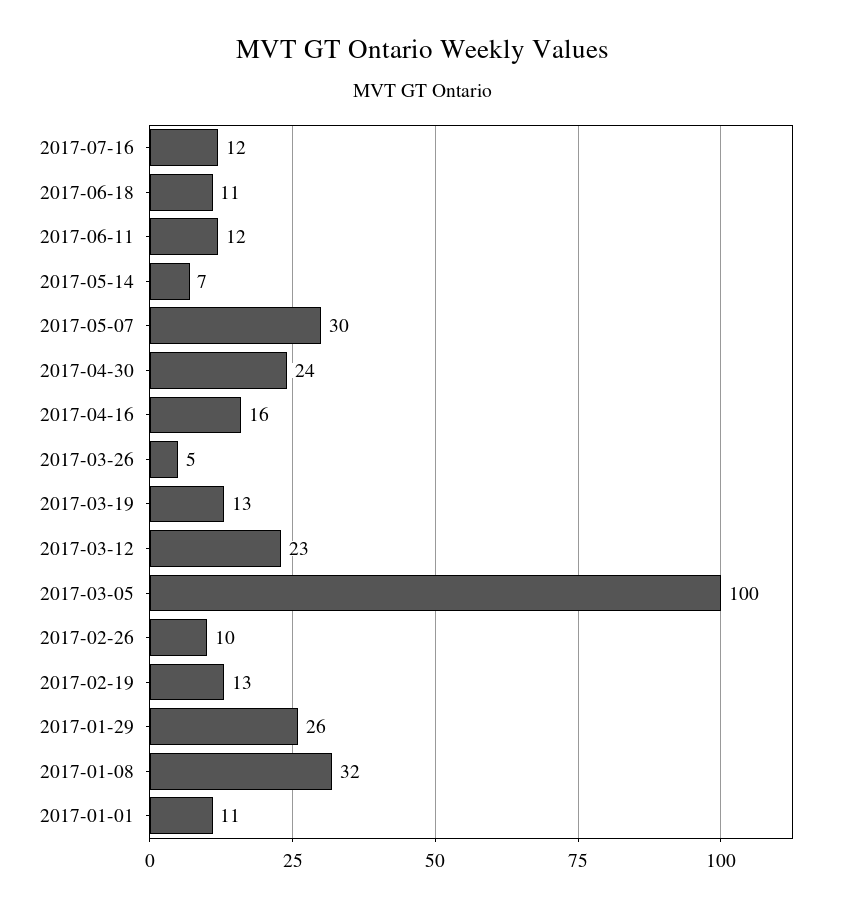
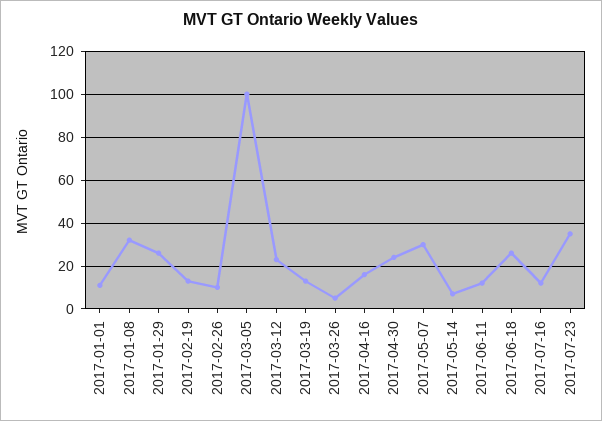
2017-06-18: 11 -> 25
2017-07-23: none -> 35

